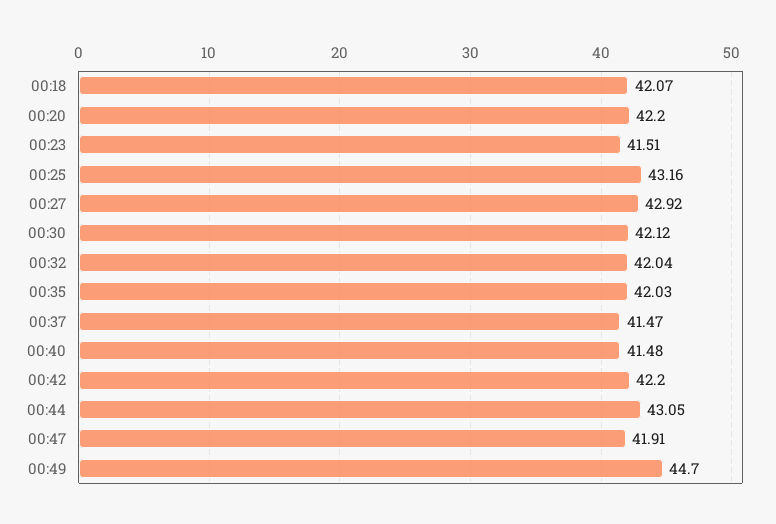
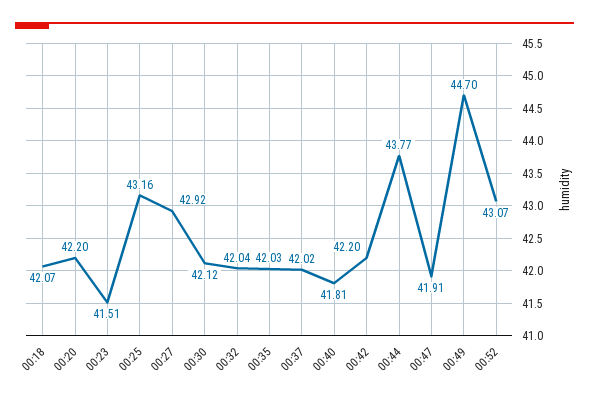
00:37: 41.47 -> 42.02
00:40: 41.48 -> 41.81
00:44: 43.05 -> 43.77
00:52: none -> 43.07

